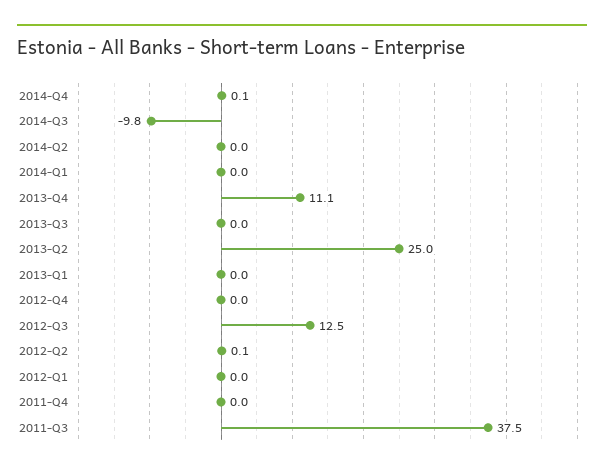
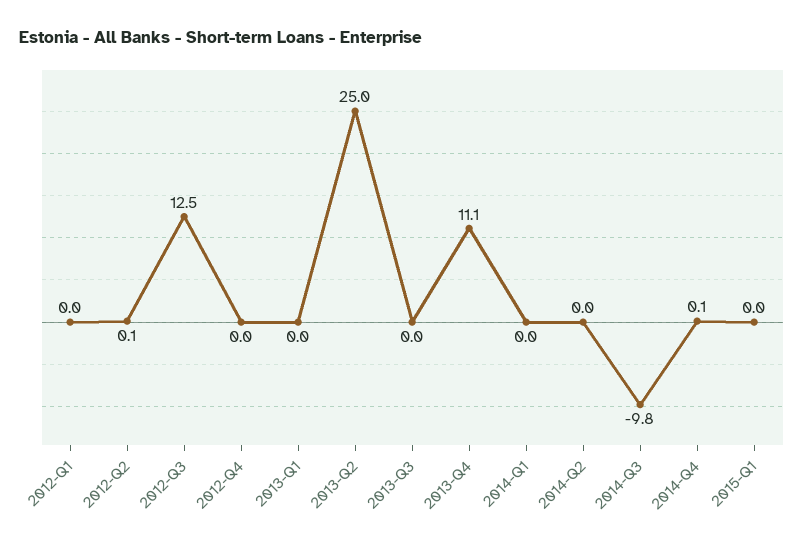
2011-Q4: 0 -> none
2011-Q3: 37.5 -> none
2015-Q1: none -> 0

